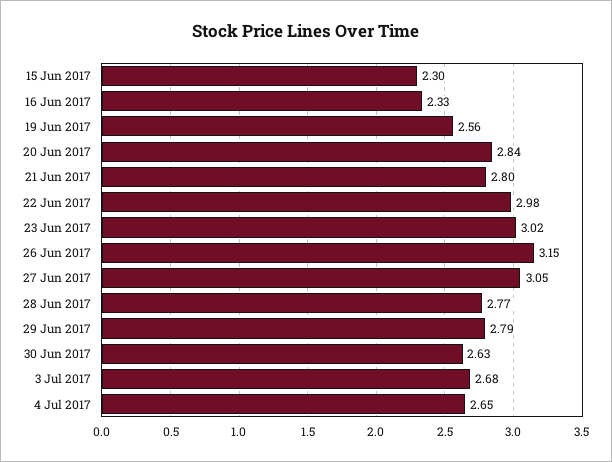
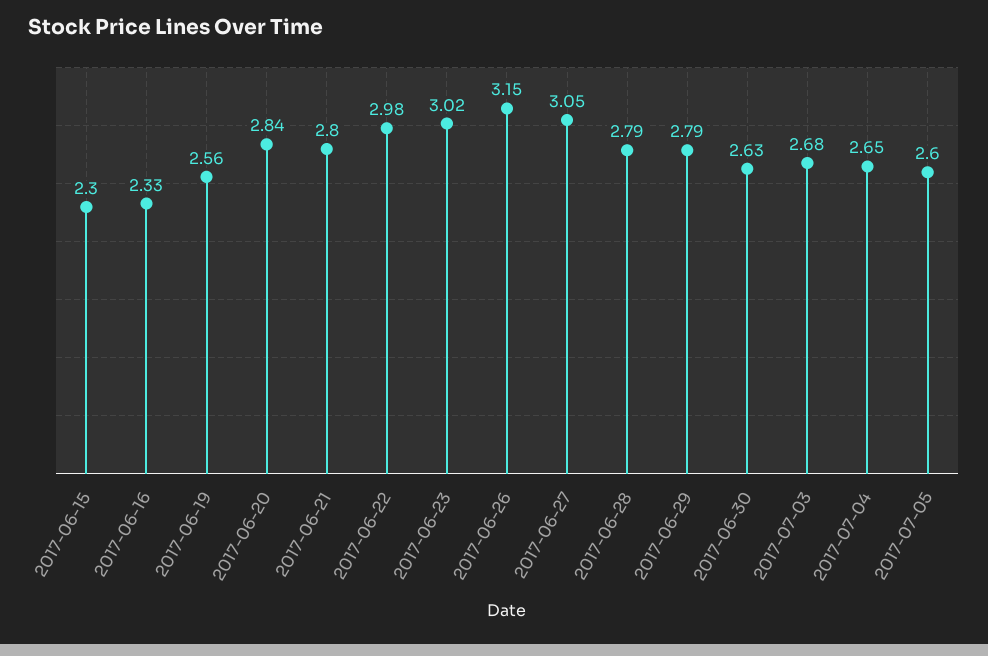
28 Jun 2017: 2.77 -> 2.79
2017-07-05: none -> 2.6

